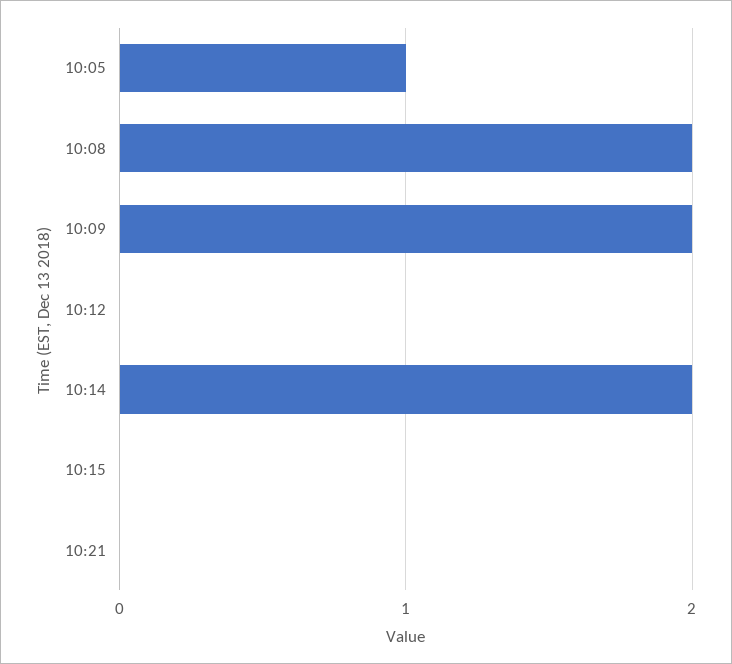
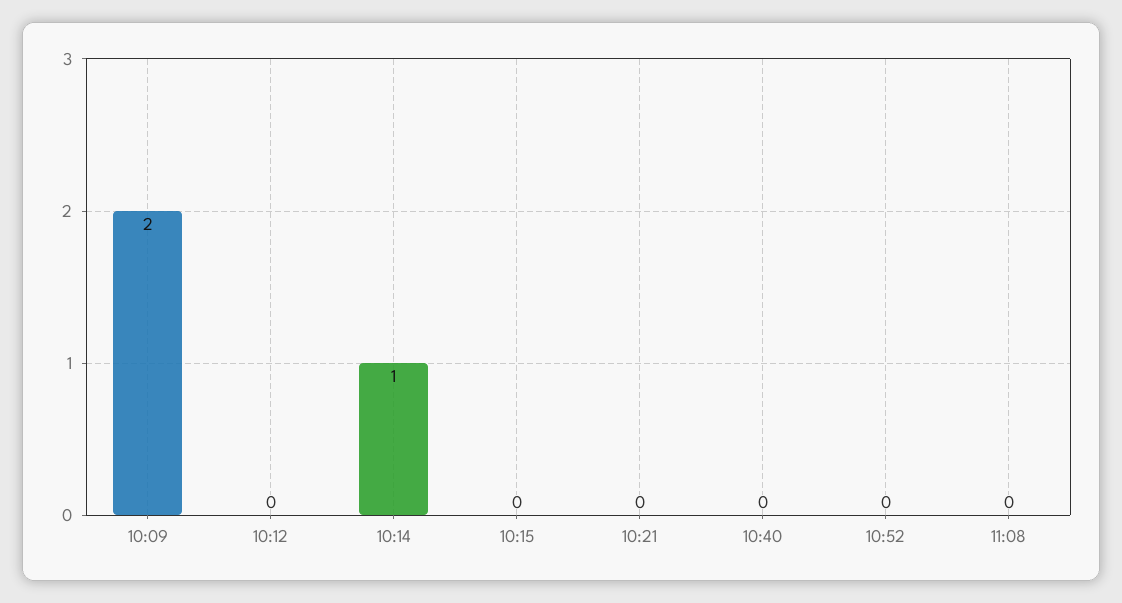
10:05: 1 -> none
10:08: 2 -> none
10:14: 2 -> 1
10:40: none -> 0
10:52: none -> 0
11:08: none -> 0

